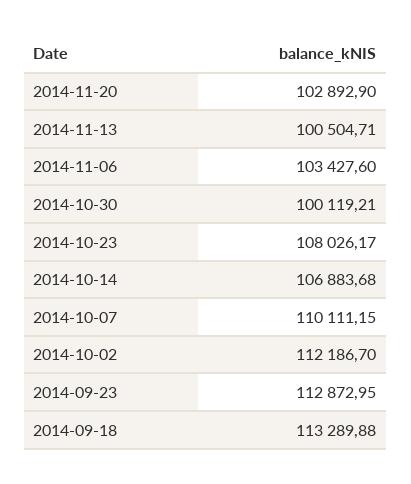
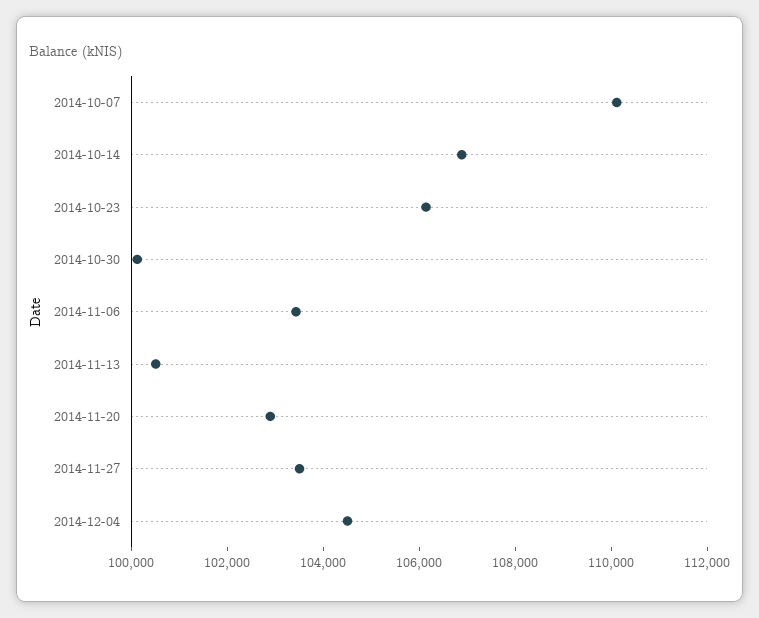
2014-10-23: 108026.17 -> 106000
2014-10-02: 112186.7 -> none
2014-09-23: 112872.95 -> none
2014-09-18: 113289.88 -> none
2014-11-27: none -> 103500
2014-12-04: none -> 104500

